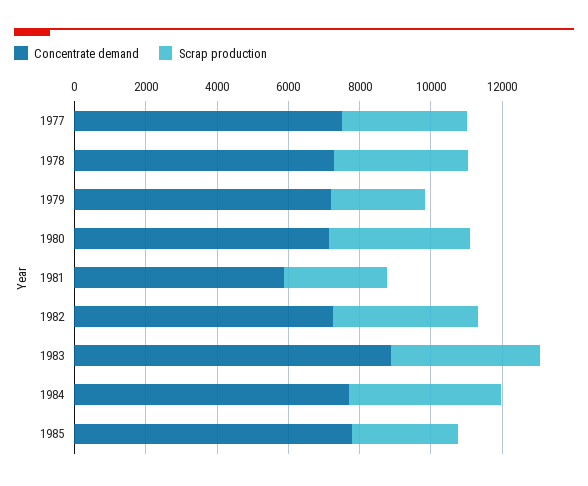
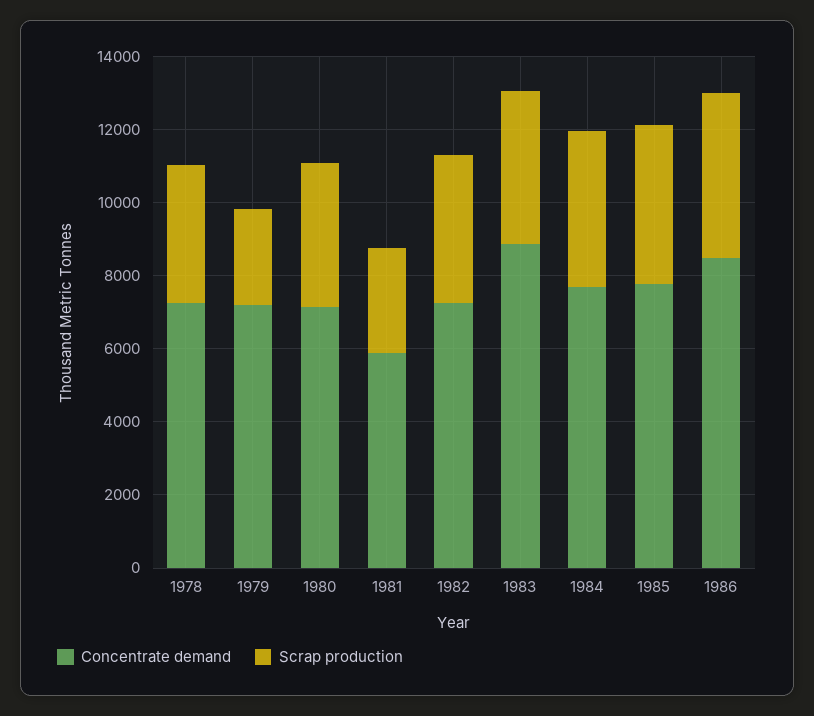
Concentrate demand, 1977: 7500 -> none
Scrap production, 1977: 3500 -> none
Scrap production, 1985: 3000 -> 4500
Concentrate demand, 1986: none -> 8500
Scrap production, 1986: none -> 4500

